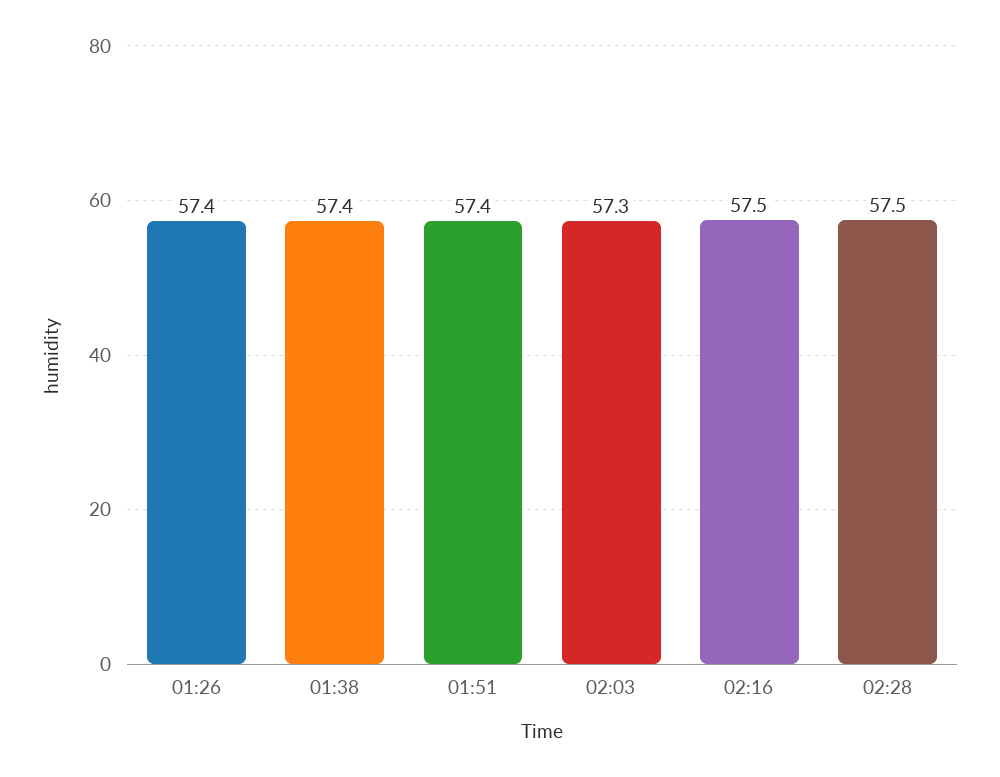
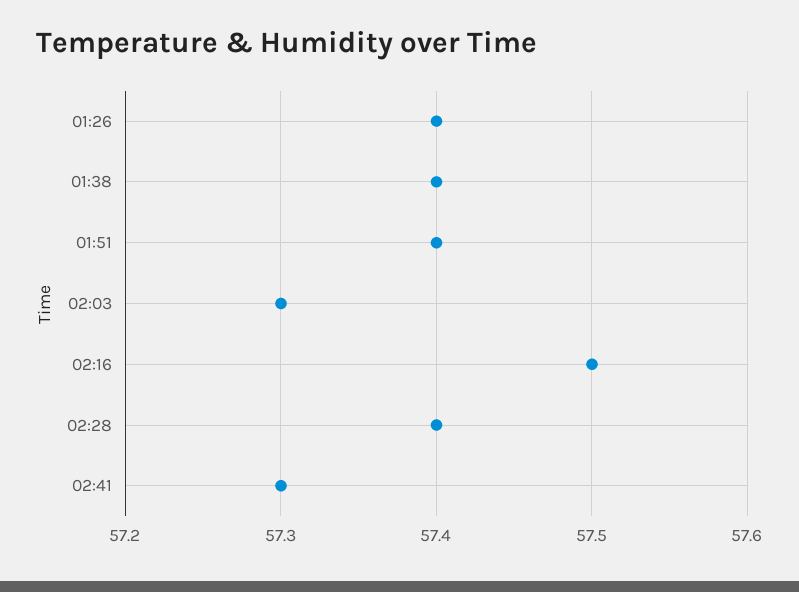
02:28: 57.5 -> 57.4
02:41: none -> 57.3

